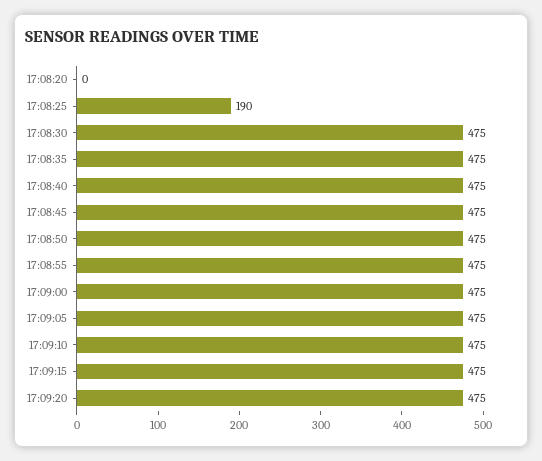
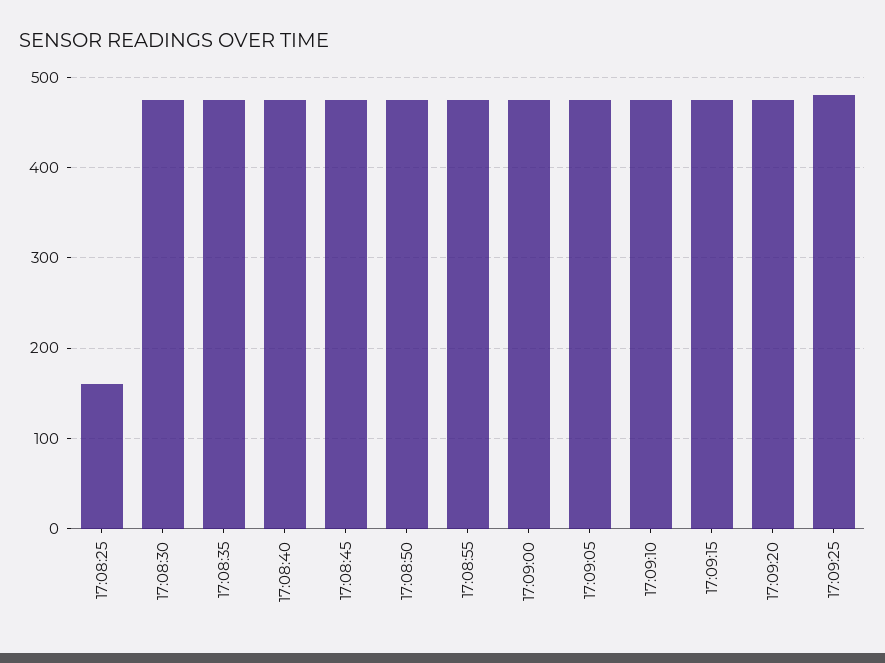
17:08:20: 0 -> none
17:08:25: 190 -> 160
17:09:25: none -> 480

